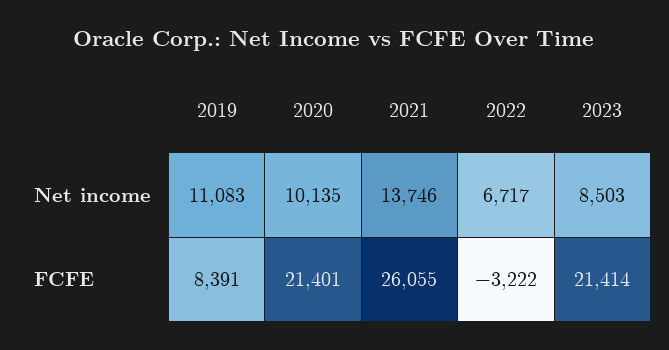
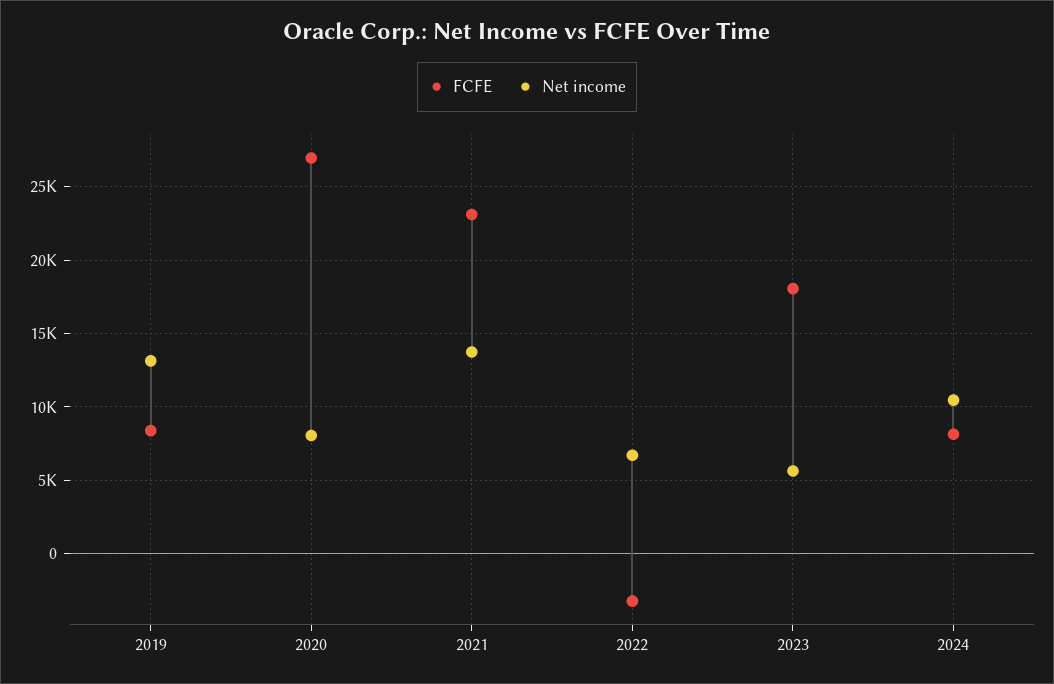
Net income, 2019: 11083 -> 13000
Net income, 2020: 10135 -> 8000
Net income, 2023: 8503 -> 5500
FCFE, 2020: 21401 -> 27000
FCFE, 2021: 26055 -> 23000
FCFE, 2023: 21414 -> 18000
FCFE, 2024: none -> 8000
Net income, 2024: none -> 10500

